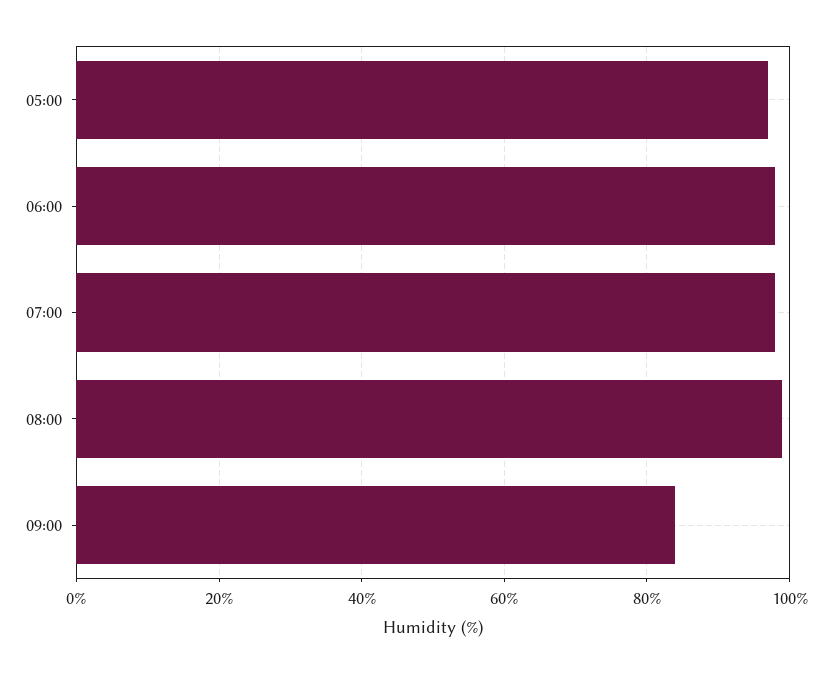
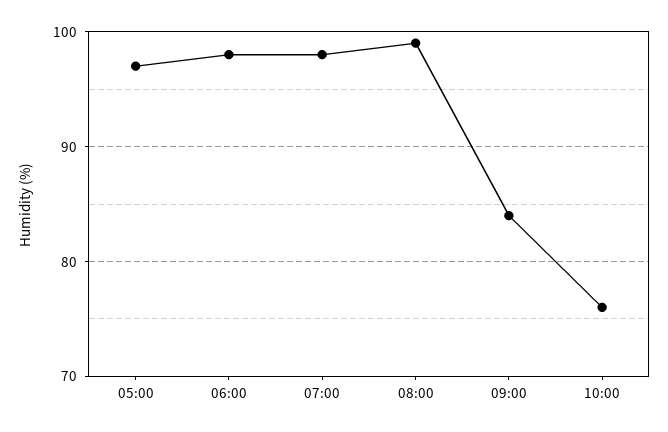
10:00: none -> 76

